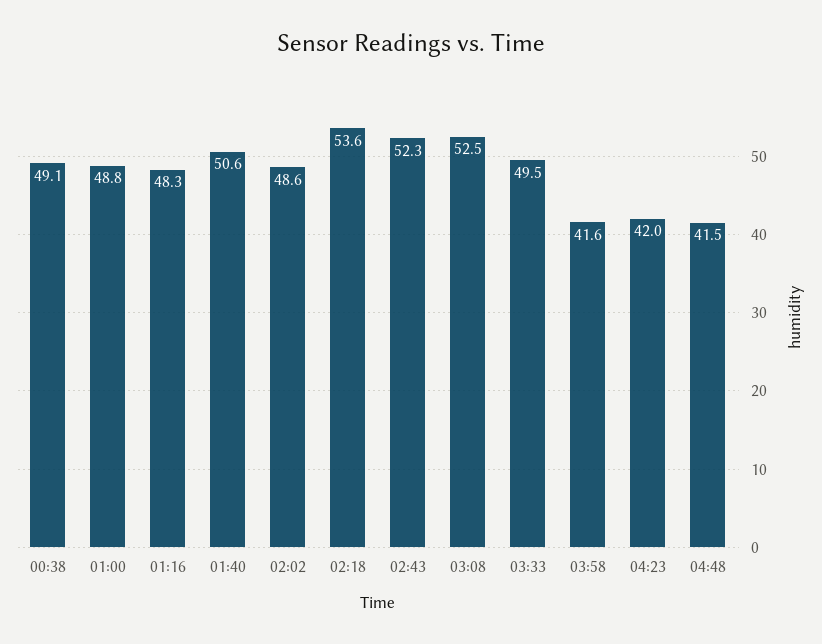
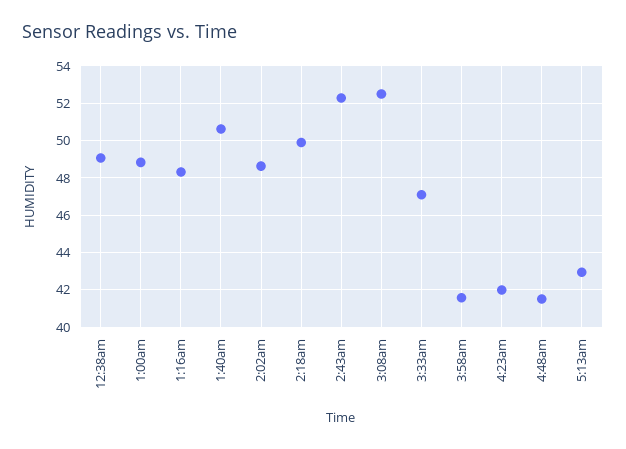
02:18: 53.6 -> 50
03:33: 49.5 -> 47
5:13am: none -> 43

